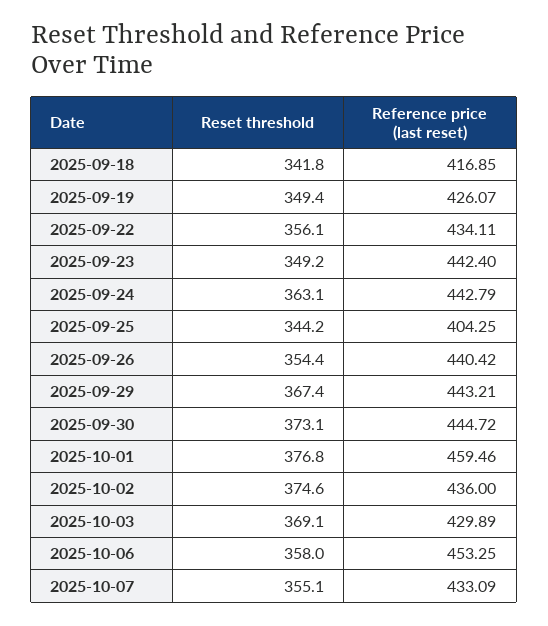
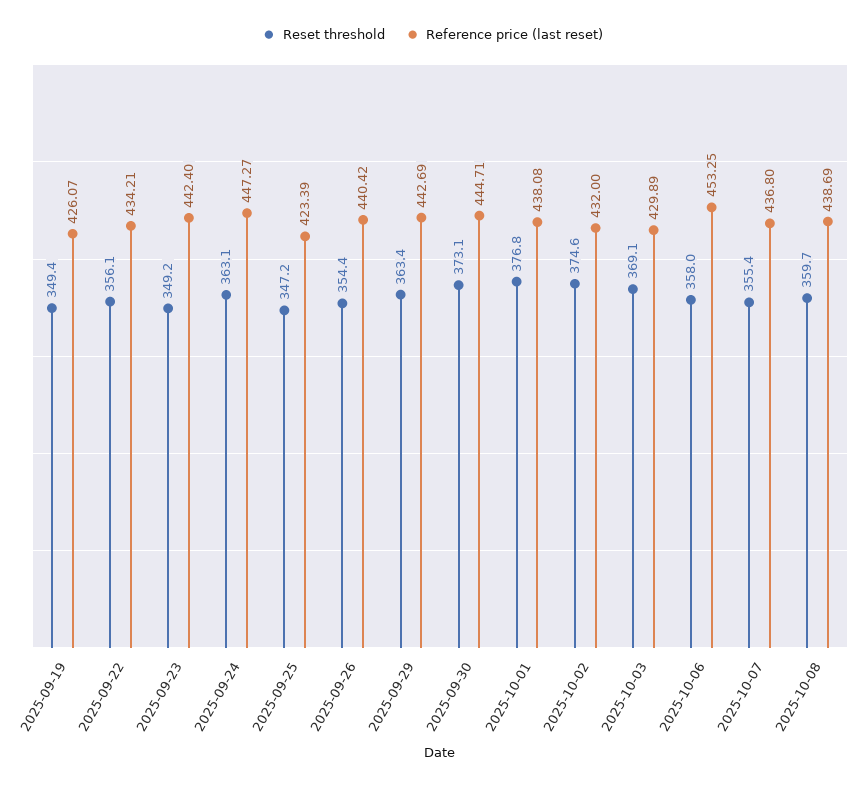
Reset threshold, 2025-09-18: 341.8 -> none
Reference price (last reset), 2025-09-18: 416.85 -> none
Reference price (last reset), 2025-09-22: 434.11 -> 434.21
Reference price (last reset), 2025-09-24: 442.79 -> 447.27
Reset threshold, 2025-09-25: 344.2 -> 347.2
Reference price (last reset), 2025-09-25: 404.25 -> 423.39
Reset threshold, 2025-09-29: 367.4 -> 363.4
Reference price (last reset), 2025-09-29: 443.21 -> 442.69
Reference price (last reset), 2025-09-30: 444.72 -> 444.71
Reference price (last reset), 2025-10-01: 459.46 -> 438.08
Reference price (last reset), 2025-10-02: 436 -> 432
Reset threshold, 2025-10-07: 355.1 -> 355.4
Reference price (last reset), 2025-10-07: 433.09 -> 436.8
Reset threshold, 2025-10-08: none -> 359.7
Reference price (last reset), 2025-10-08: none -> 438.69

